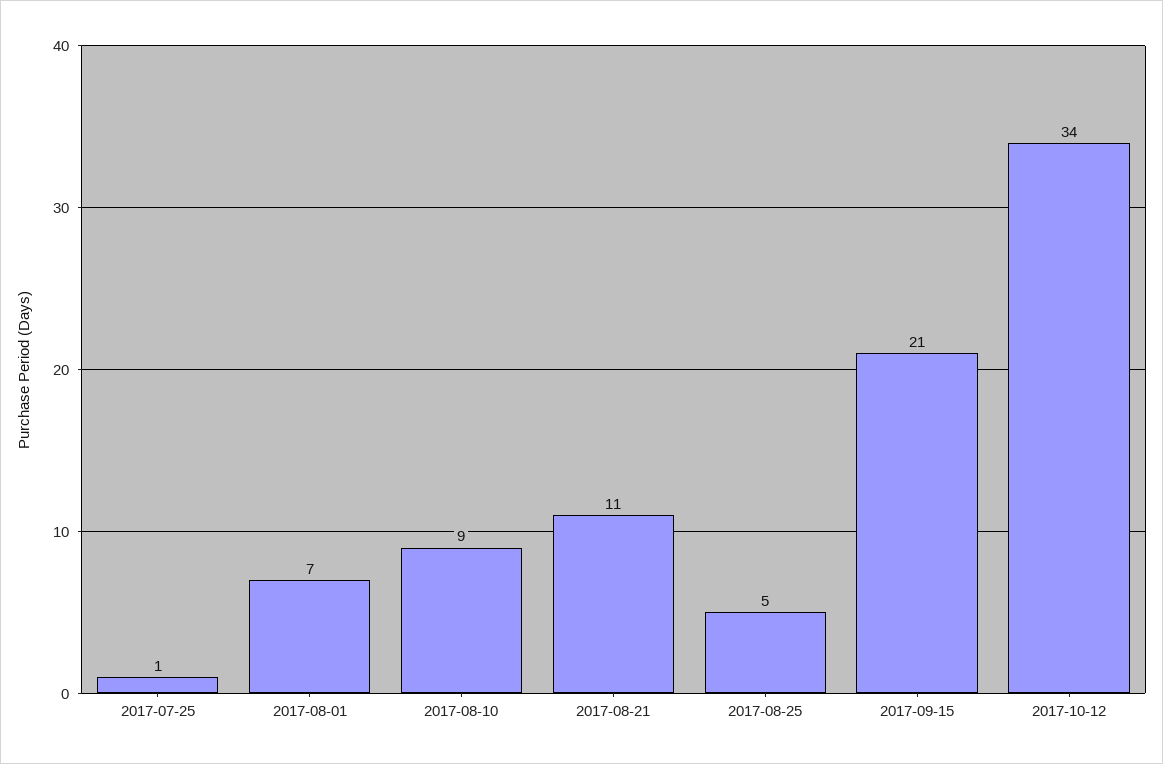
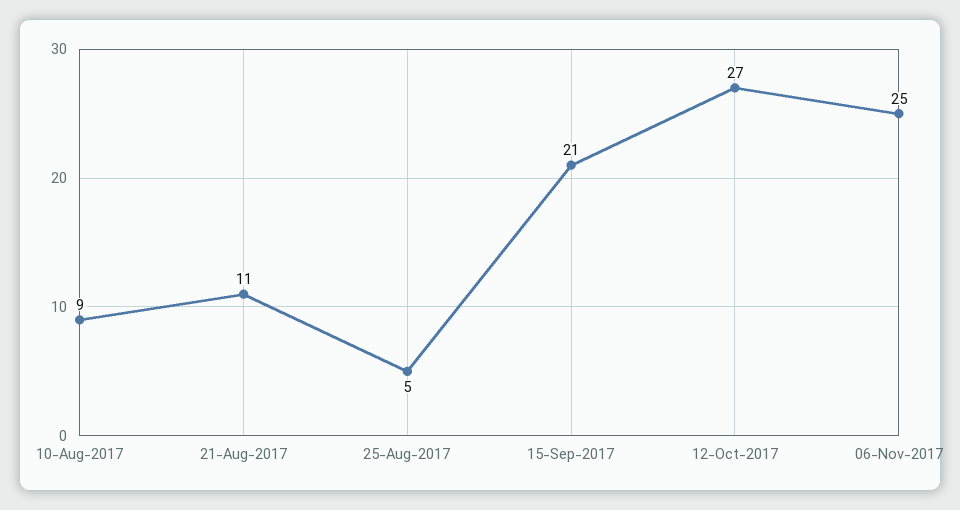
2017-07-25: 1 -> none
2017-08-01: 7 -> none
2017-10-12: 34 -> 27
06-Nov-2017: none -> 25

